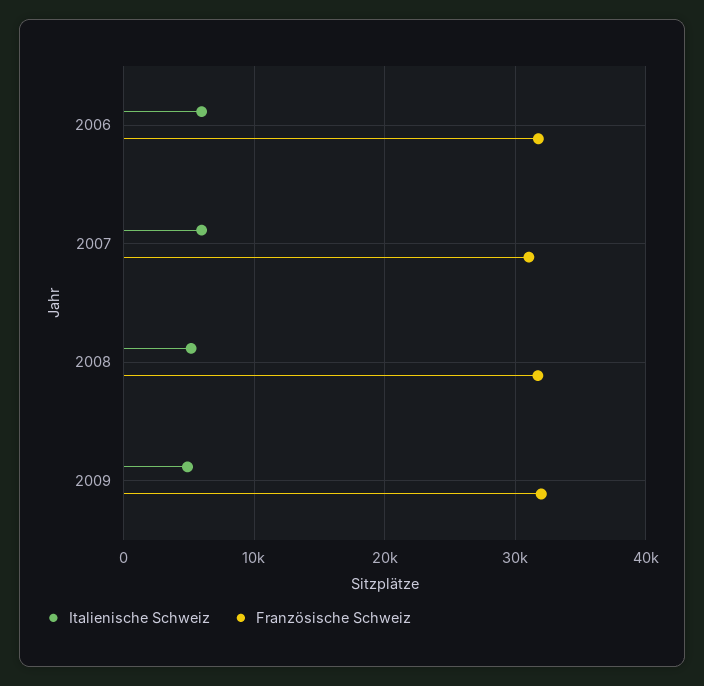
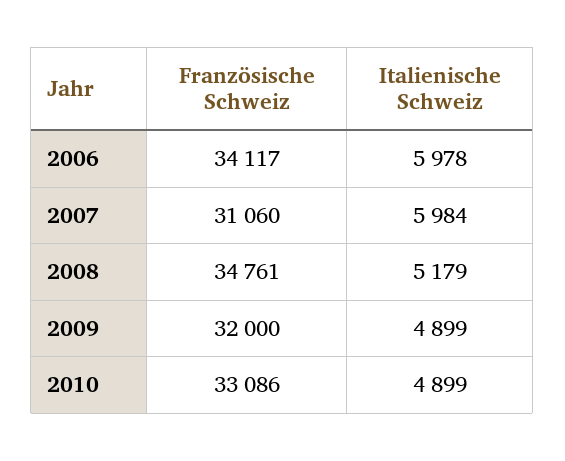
Französische Schweiz, 2006: 32000 -> 34117
Französische Schweiz, 2008: 32000 -> 34761
Französische Schweiz, 2010: none -> 33086
Italienische Schweiz, 2010: none -> 4899

